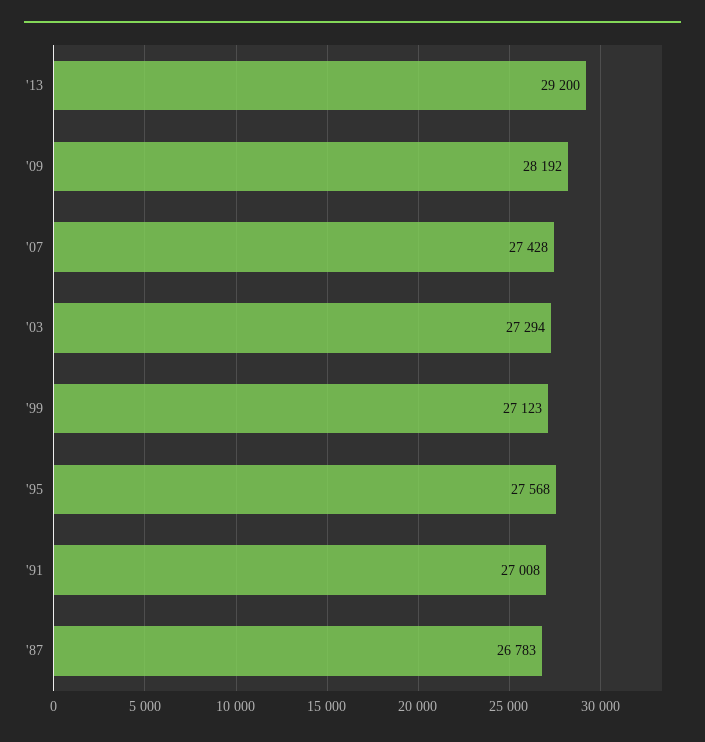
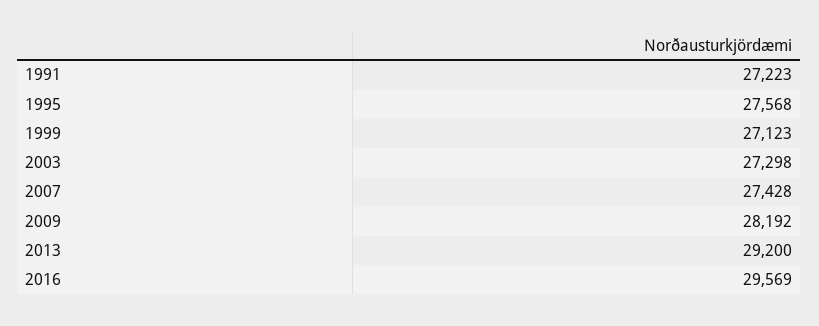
'03: 27294 -> 27298
'91: 27008 -> 27223
'87: 26783 -> none
2016: none -> 29569

